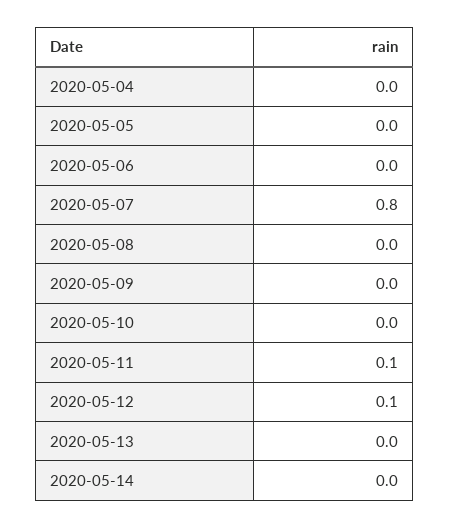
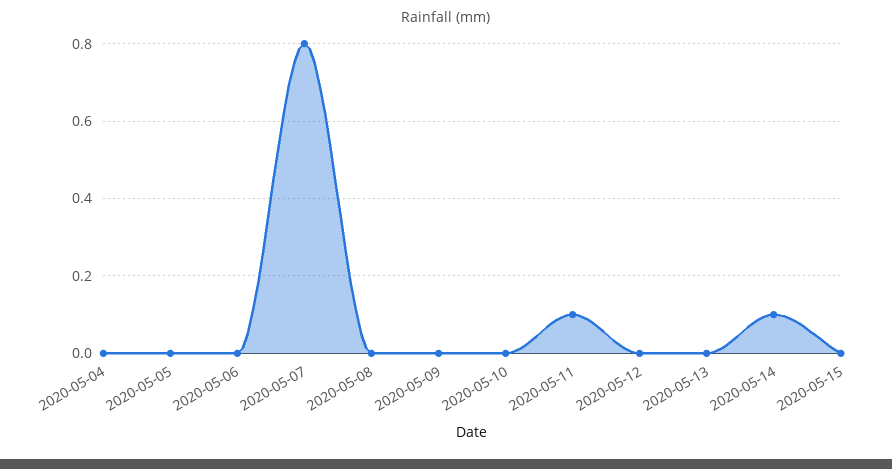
2020-05-12: 0.1 -> 0
2020-05-14: 0 -> 0.1
2020-05-15: none -> 0

